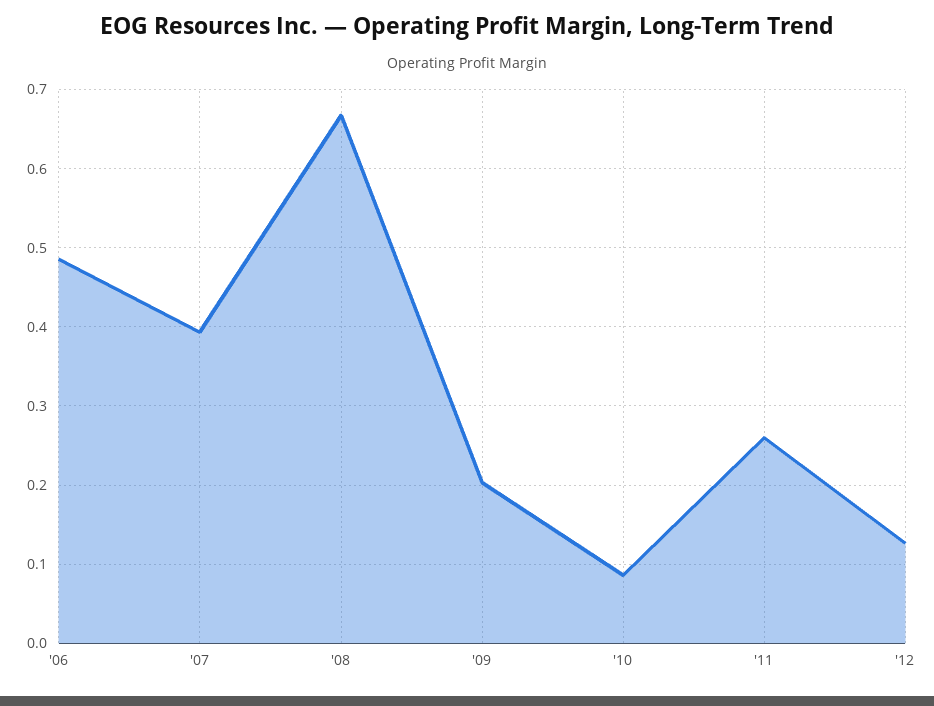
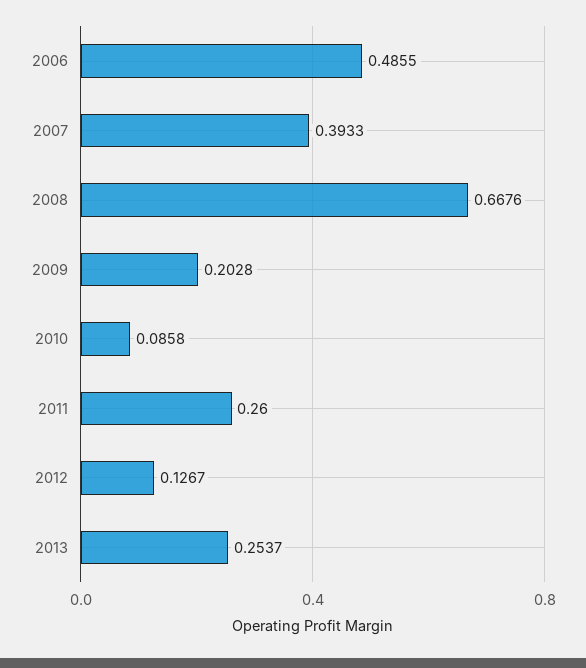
2013: none -> 0.2537

